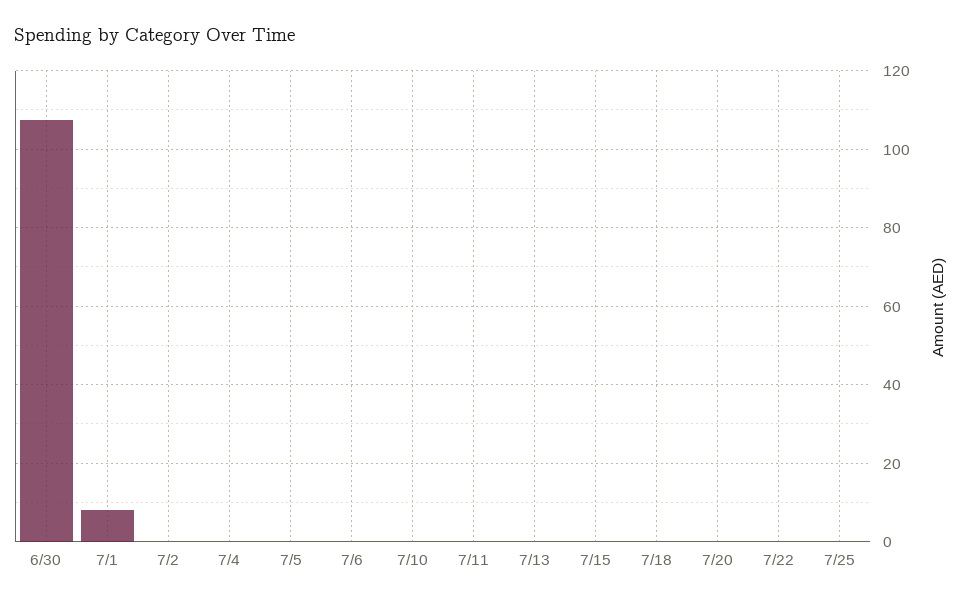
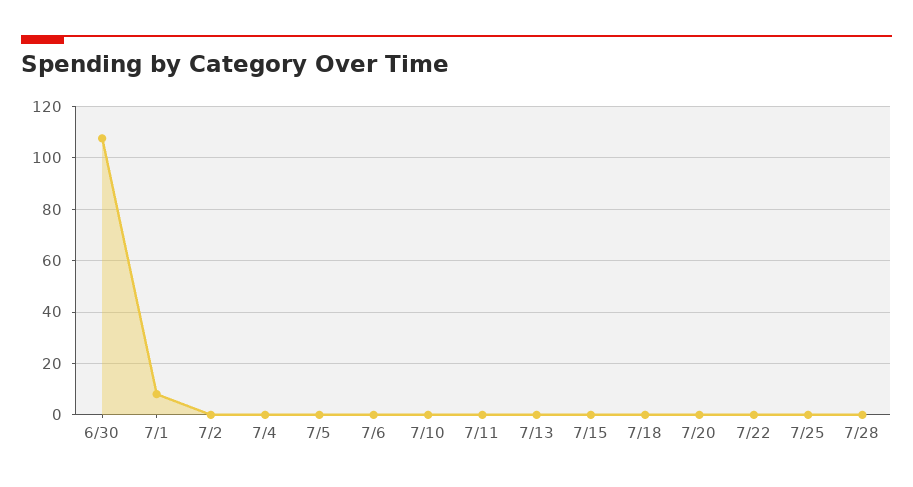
7/28: none -> 0

